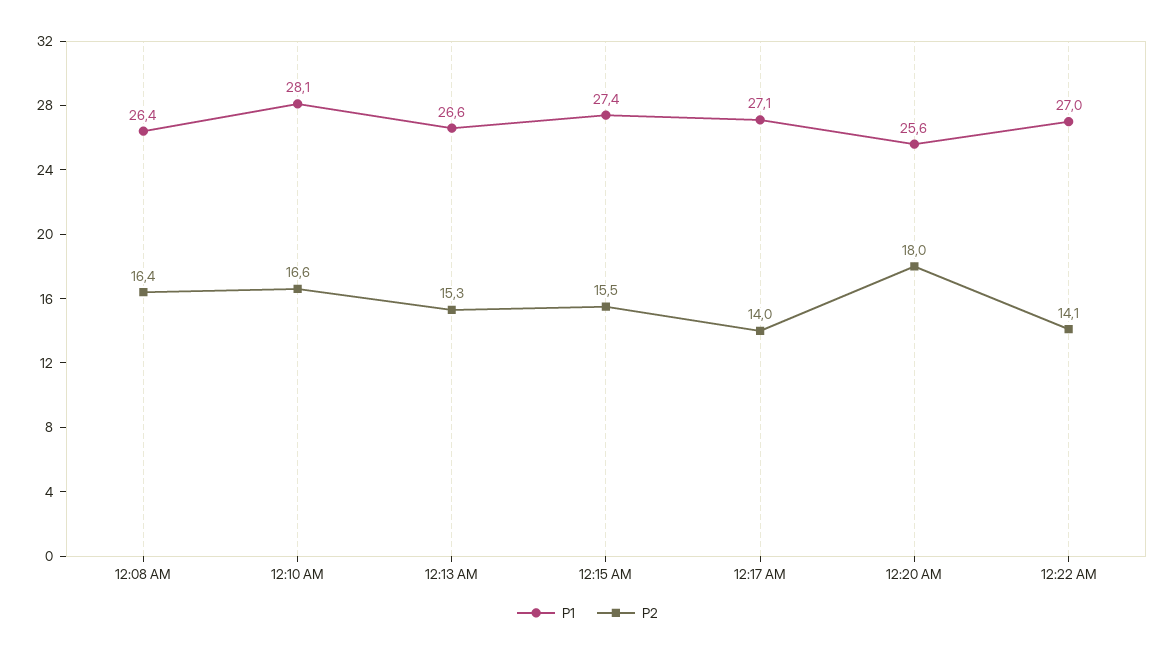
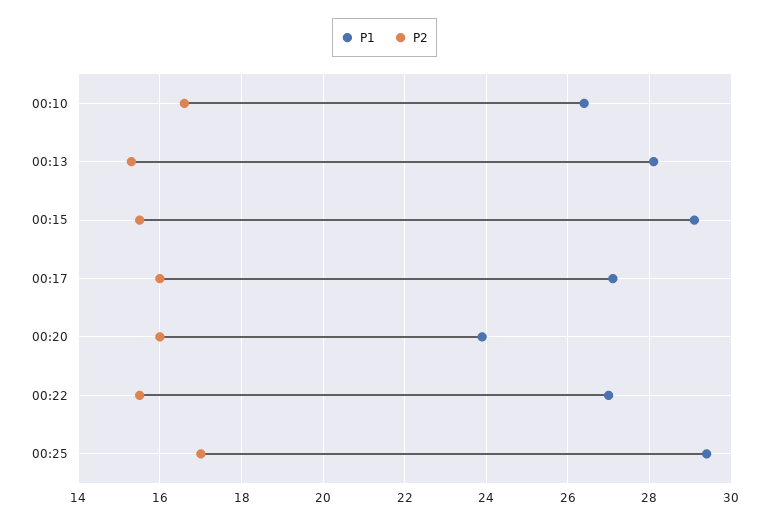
P1, 12:08 AM: 26.4 -> none
P2, 12:08 AM: 16.4 -> none
P1, 12:10 AM: 28.1 -> 26.5
P1, 12:13 AM: 26.6 -> 28
P1, 12:15 AM: 27.4 -> 29
P2, 12:17 AM: 14 -> 16
P1, 12:20 AM: 25.6 -> 24
P2, 12:20 AM: 18 -> 16
P2, 12:22 AM: 14.1 -> 15.5
P1, 00:25: none -> 29.5
P2, 00:25: none -> 17

